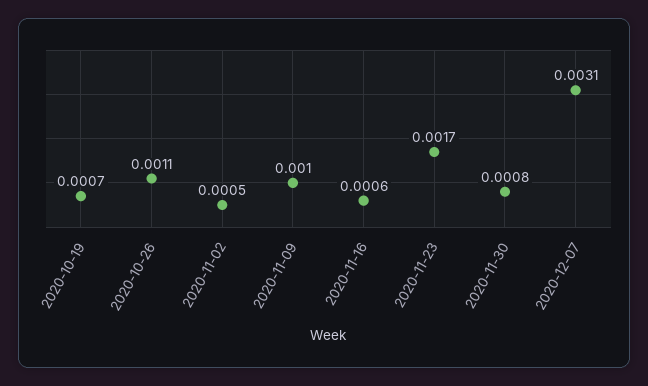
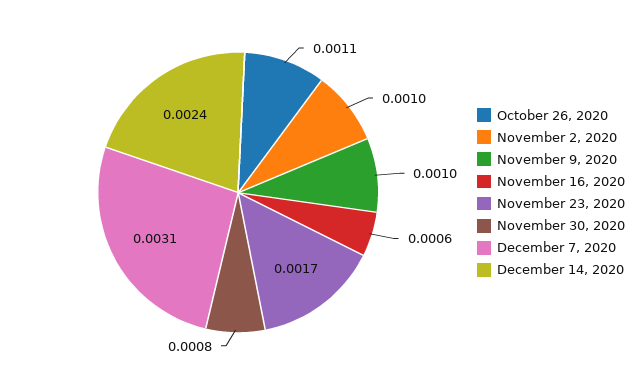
2020-10-19: 0.0007 -> none
2020-11-02: 0.0005 -> 0.001
December 14, 2020: none -> 0.0024

